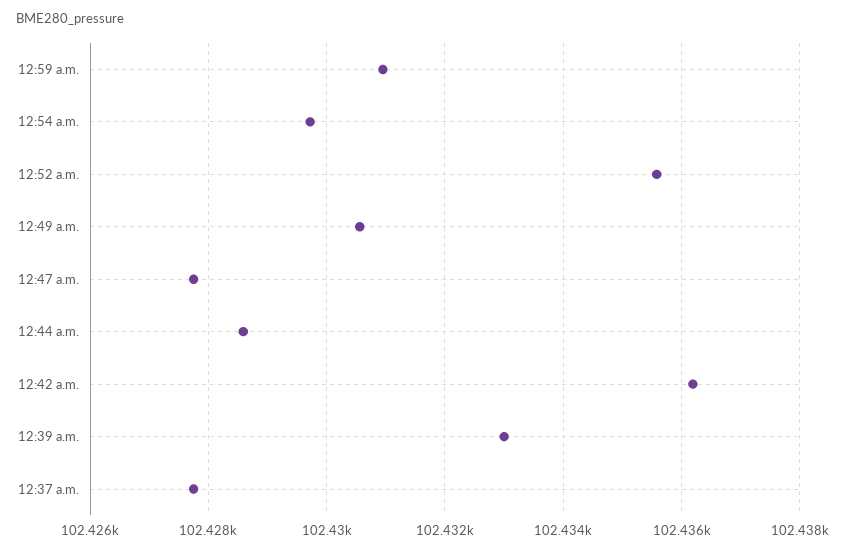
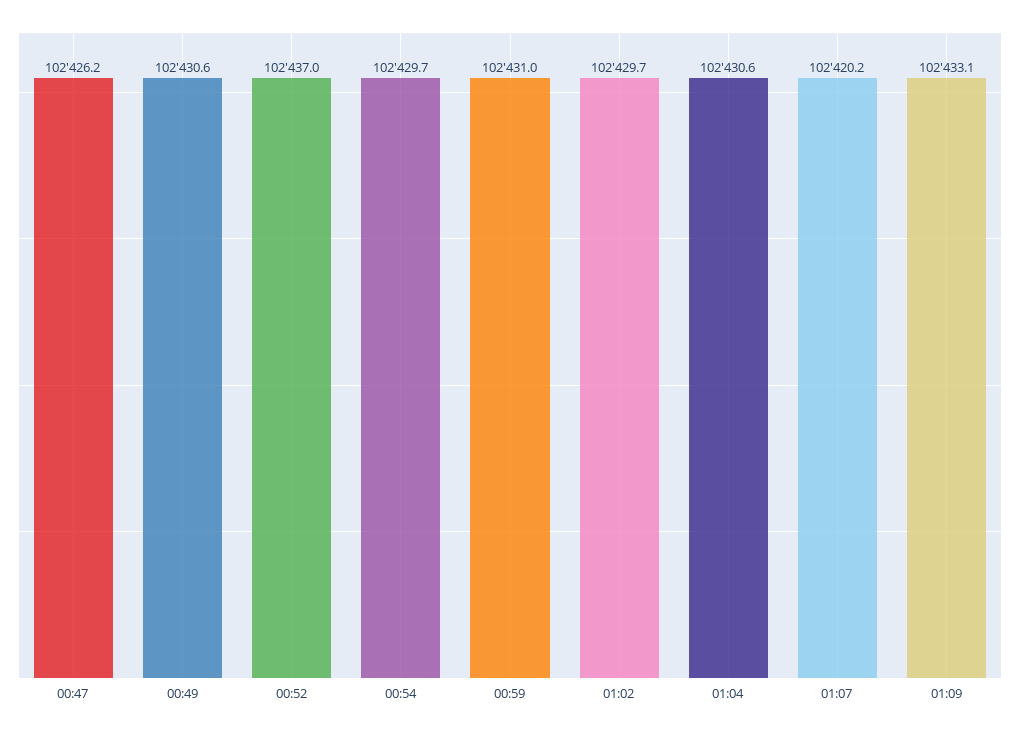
12:52 a.m.: 102435.6 -> 102437
12:47 a.m.: 102427.8 -> 102426.2
12:44 a.m.: 102428.6 -> none
12:42 a.m.: 102436.2 -> none
12:39 a.m.: 102433 -> none
12:37 a.m.: 102427.8 -> none
01:02: none -> 102429.7
01:04: none -> 102430.6
01:07: none -> 102420.2
01:09: none -> 102433.1

